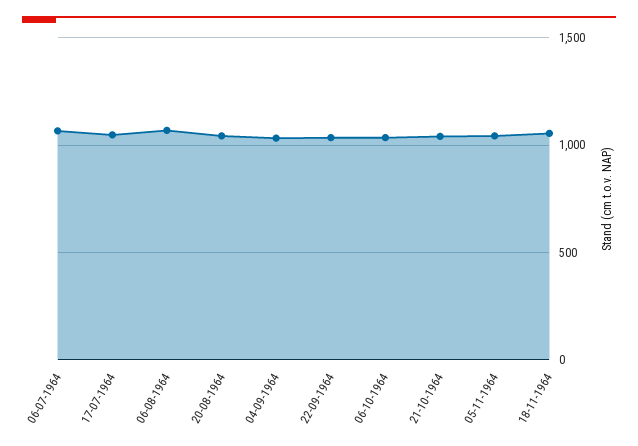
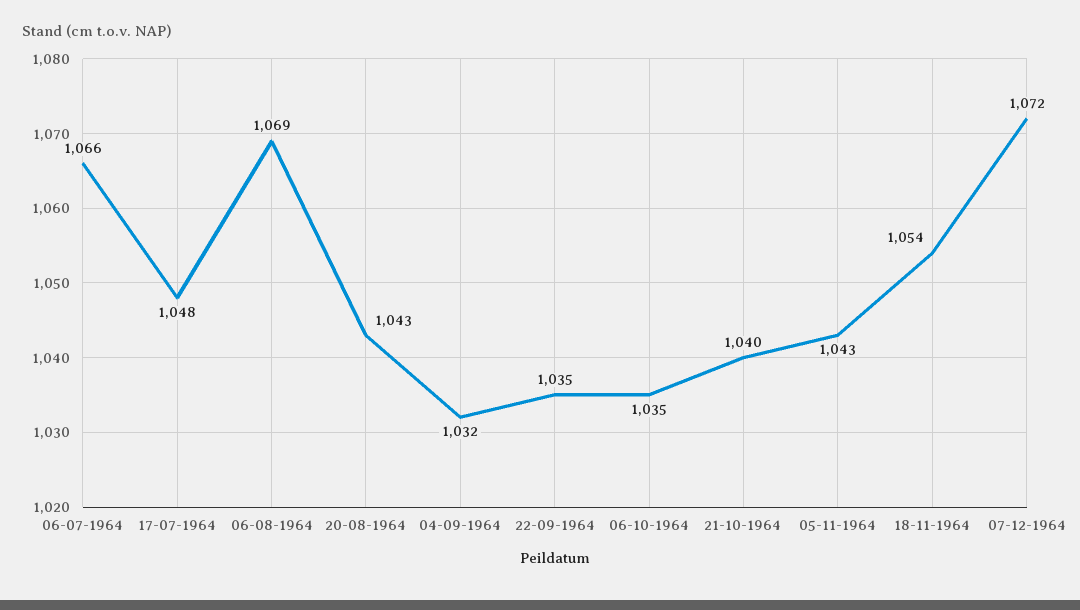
07-12-1964: none -> 1072

